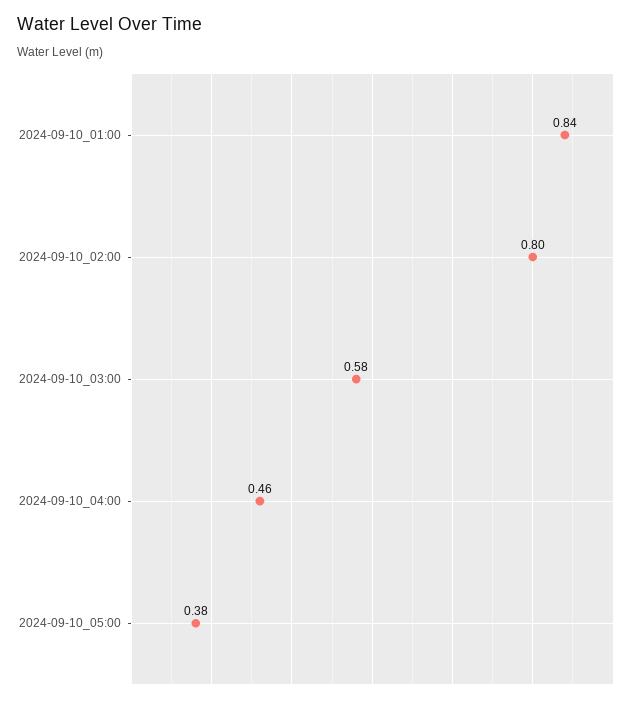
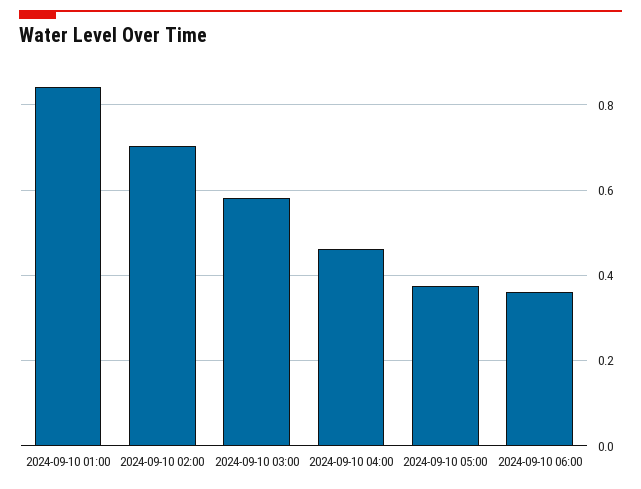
2024-09-10_02:00: 0.8 -> 0.7
2024-09-10 06:00: none -> 0.36

